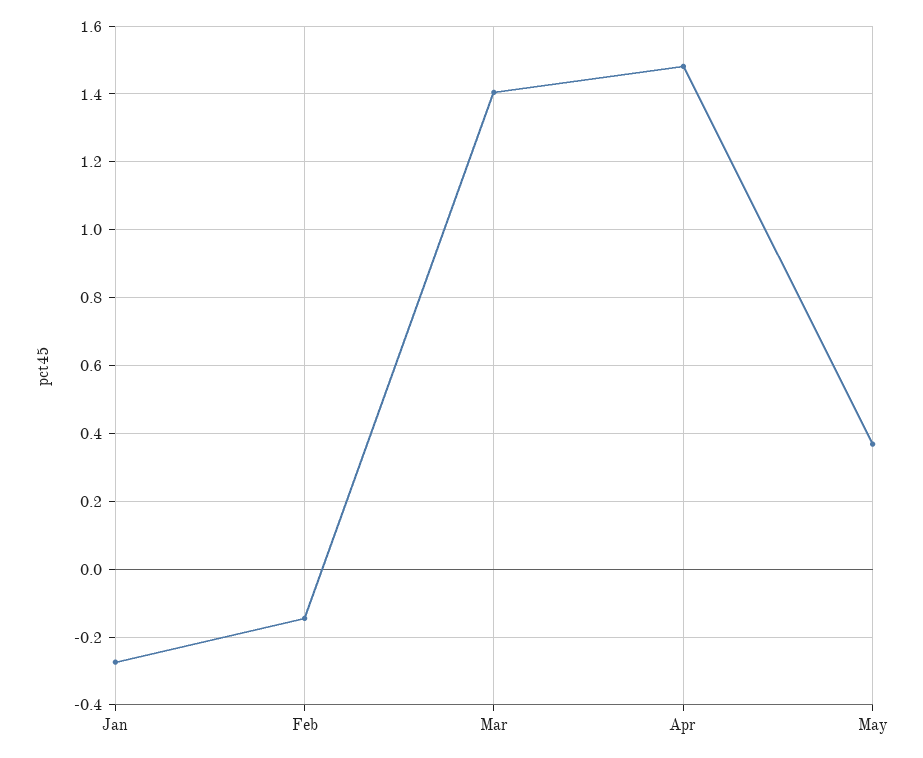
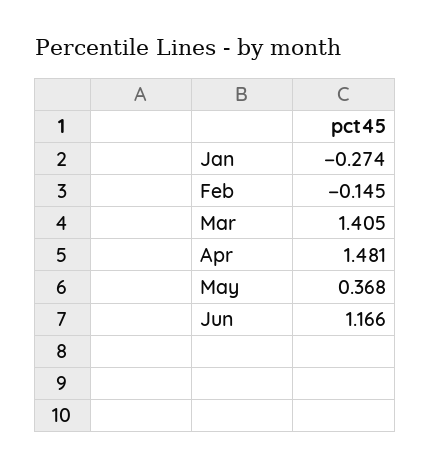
Jun: none -> 1.166

